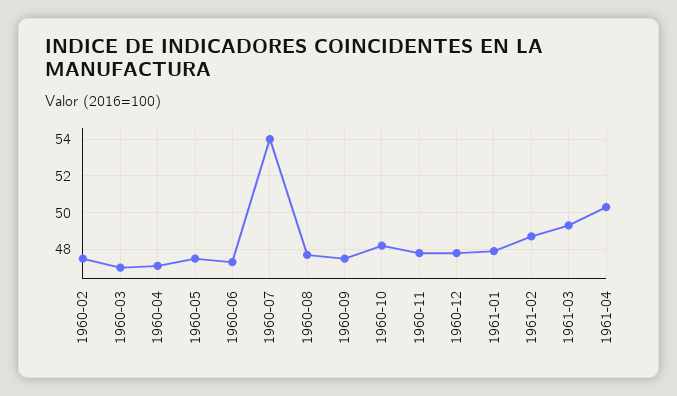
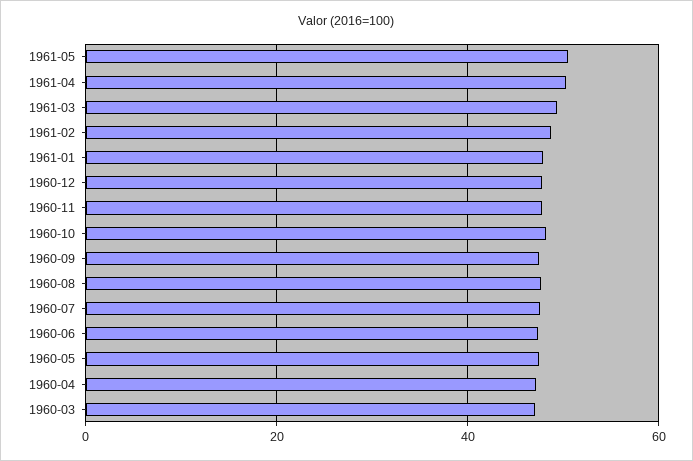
1960-02: 47.5 -> none
1960-07: 54 -> 48
1961-05: none -> 50

